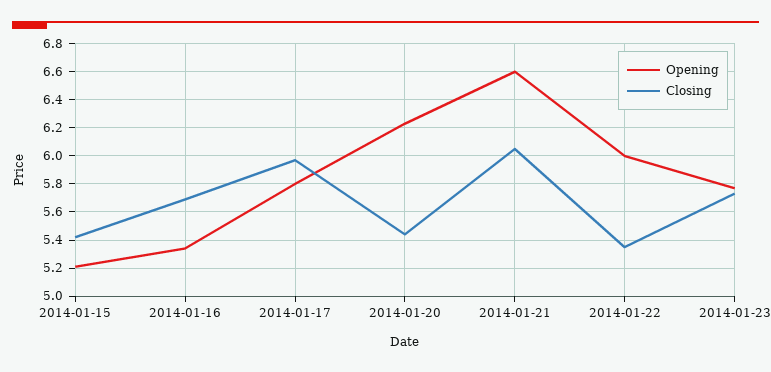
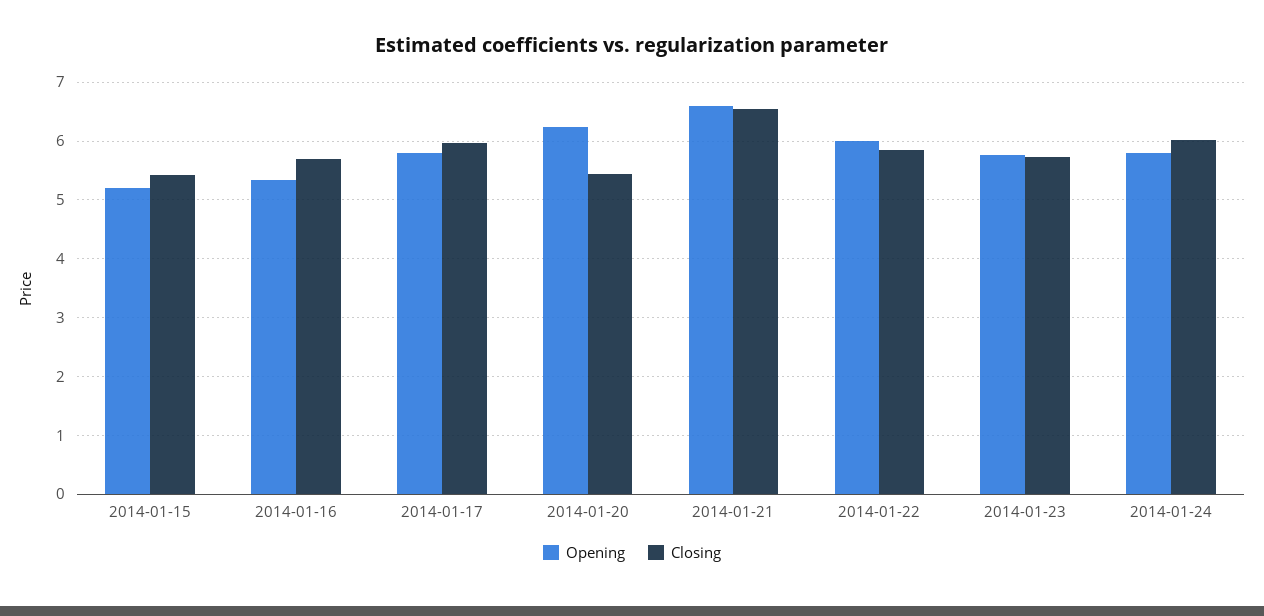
Closing, 2014-01-21: 6.05 -> 6.6
Closing, 2014-01-22: 5.35 -> 5.8
Opening, 2014-01-24: none -> 5.8
Closing, 2014-01-24: none -> 6

